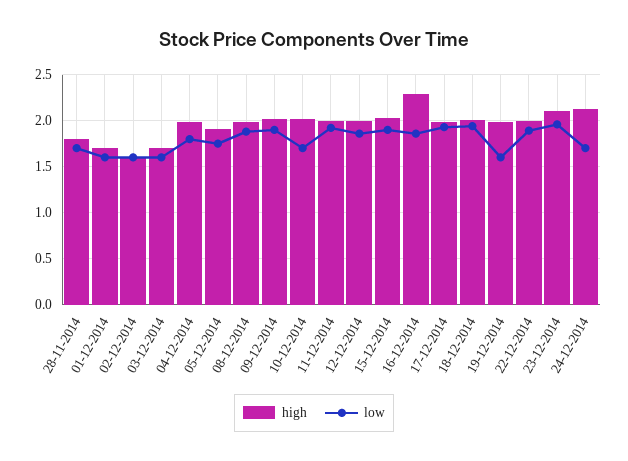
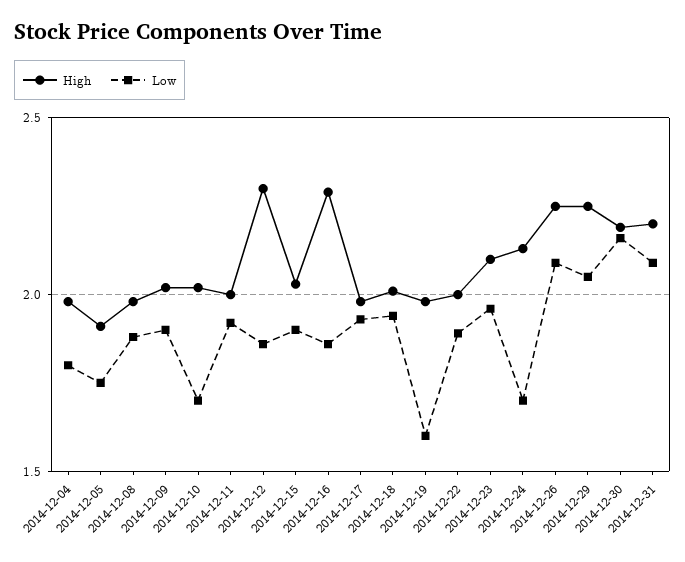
high, 28-11-2014: 1.8 -> none
low, 28-11-2014: 1.7 -> none
high, 01-12-2014: 1.7 -> none
low, 01-12-2014: 1.6 -> none
high, 02-12-2014: 1.6 -> none
low, 02-12-2014: 1.6 -> none
high, 03-12-2014: 1.7 -> none
low, 03-12-2014: 1.6 -> none
high, 12-12-2014: 2 -> 2.3
high, 2014-12-26: none -> 2.25
low, 2014-12-26: none -> 2.1
high, 2014-12-29: none -> 2.25
low, 2014-12-29: none -> 2.05
high, 2014-12-30: none -> 2.2
low, 2014-12-30: none -> 2.15
high, 2014-12-31: none -> 2.2
low, 2014-12-31: none -> 2.1

